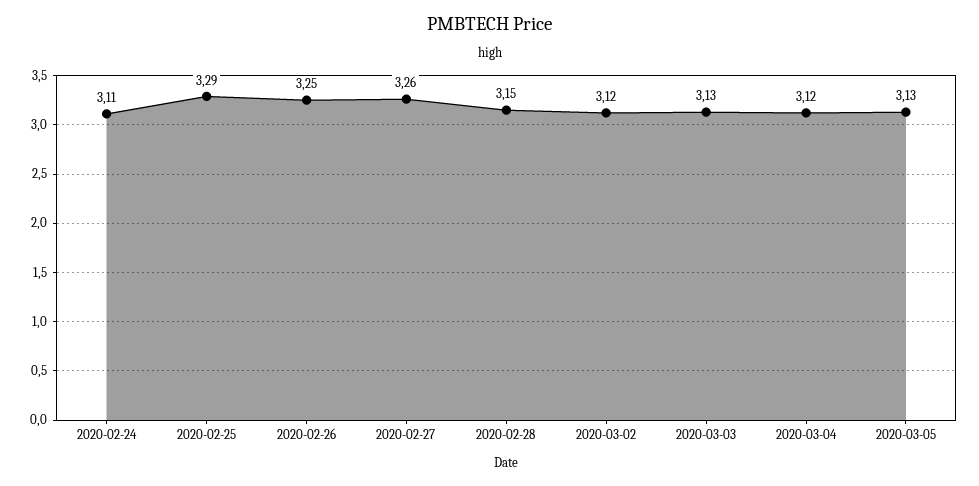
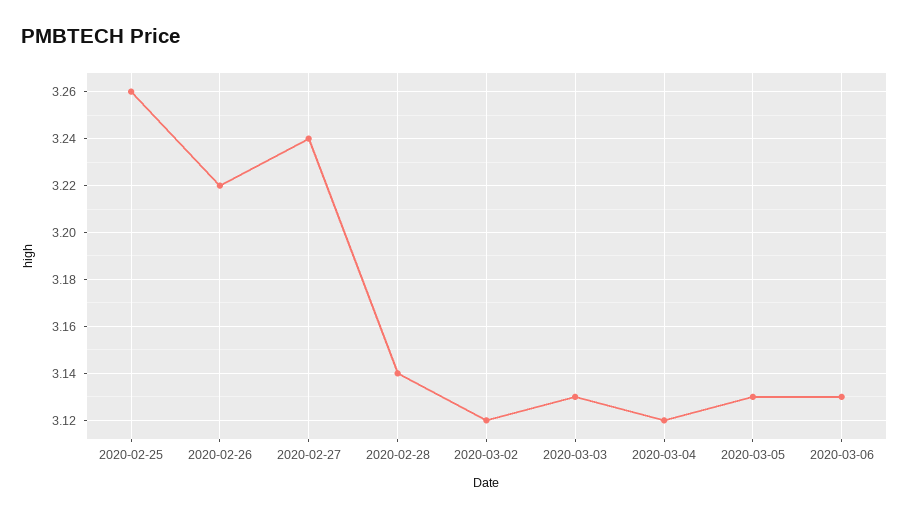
2020-02-24: 3.11 -> none
2020-02-25: 3.29 -> 3.26
2020-02-26: 3.25 -> 3.22
2020-02-27: 3.26 -> 3.24
2020-02-28: 3.15 -> 3.14
2020-03-06: none -> 3.13

